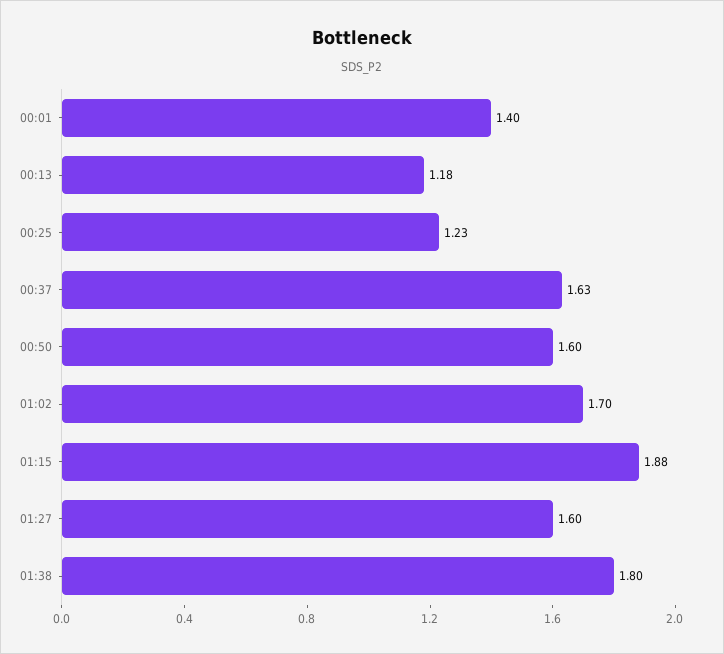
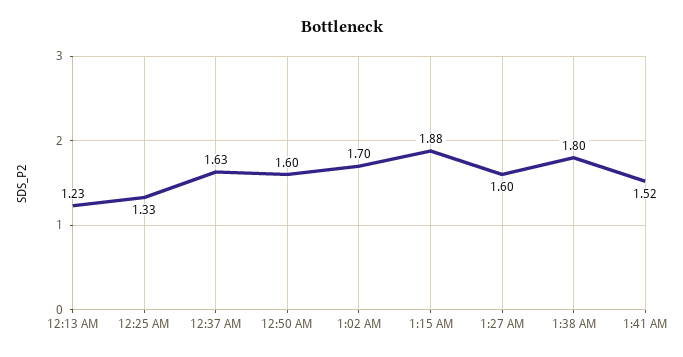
00:01: 1.4 -> none
00:13: 1.18 -> 1.23
00:25: 1.23 -> 1.33
1:41 AM: none -> 1.52

